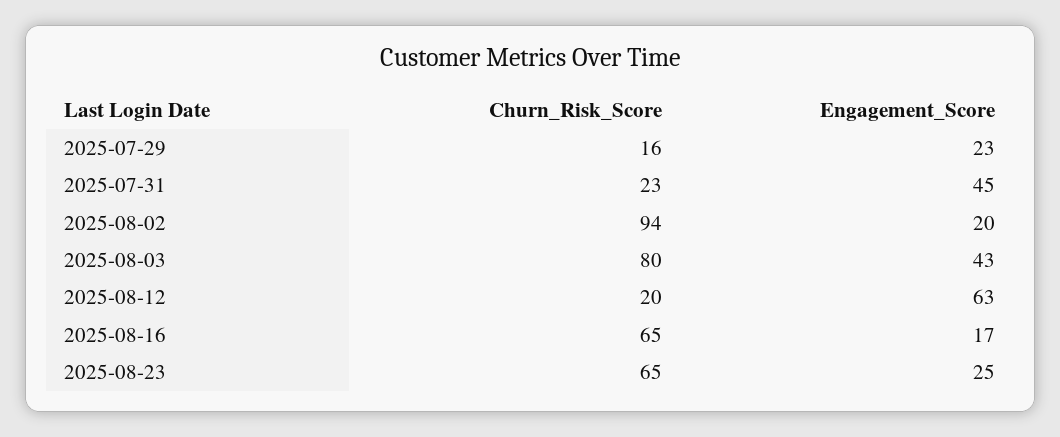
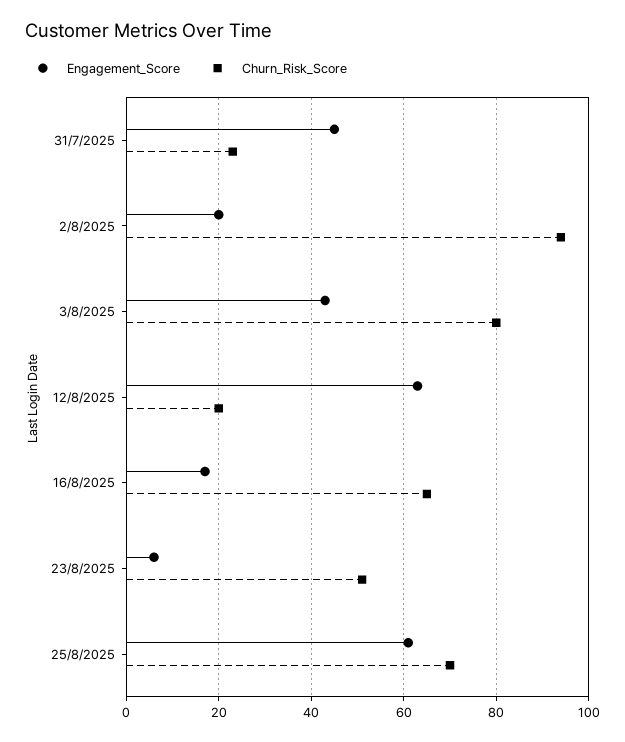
Churn_Risk_Score, 2025-07-29: 16 -> none
Engagement_Score, 2025-07-29: 23 -> none
Churn_Risk_Score, 2025-08-23: 65 -> 50
Engagement_Score, 2025-08-23: 25 -> 5
Engagement_Score, 25/8/2025: none -> 60
Churn_Risk_Score, 25/8/2025: none -> 70

